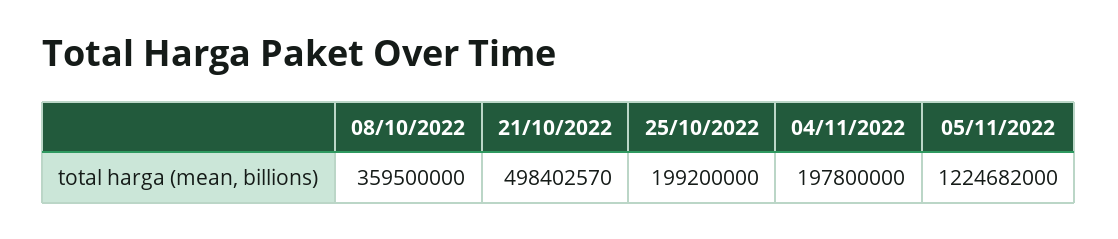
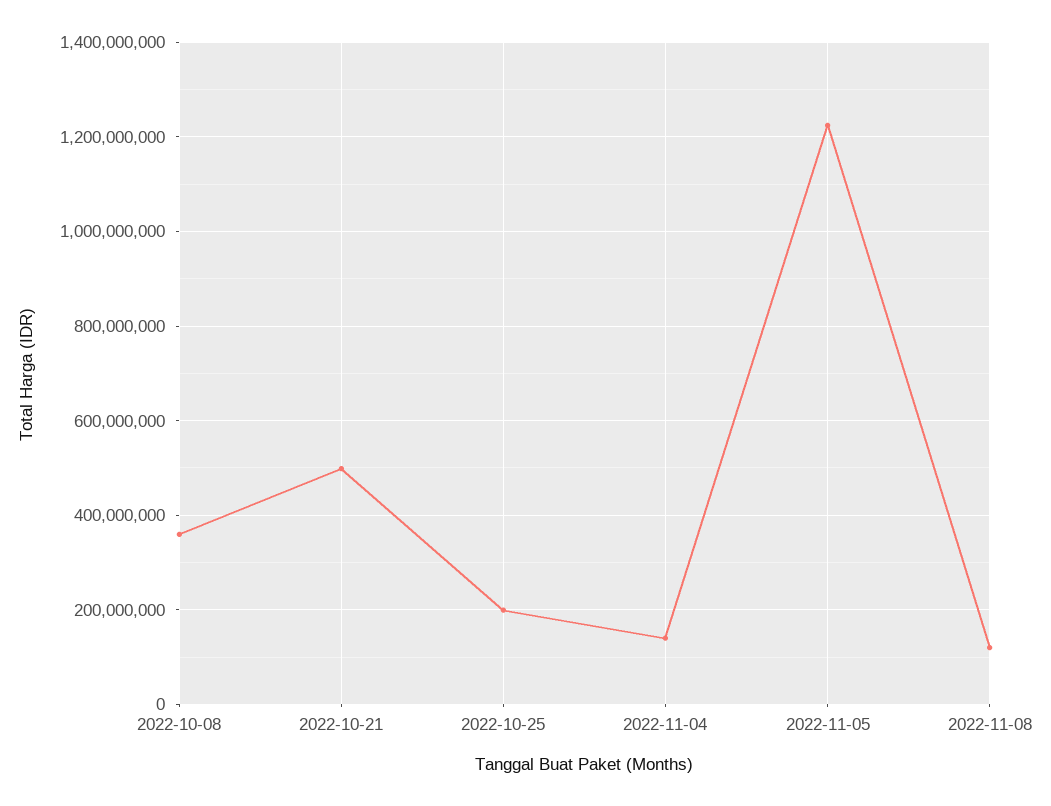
04/11/2022: 197800000 -> 140000000
2022-11-08: none -> 120000000

